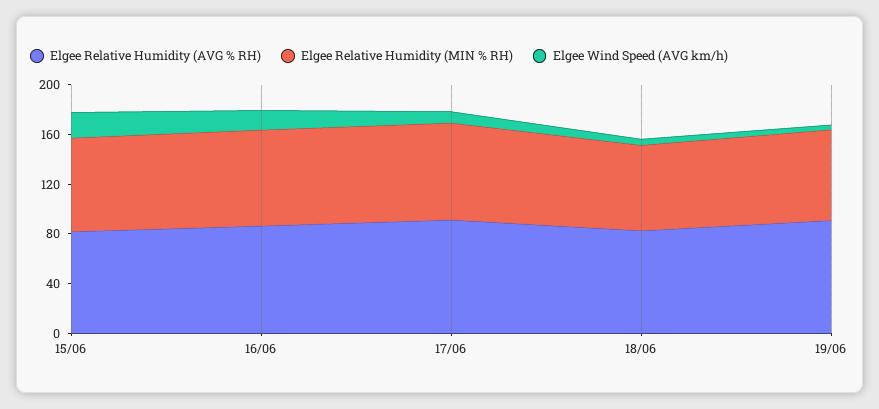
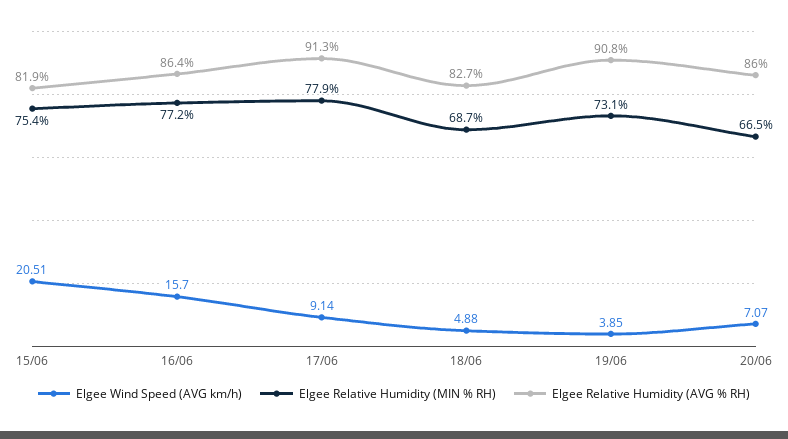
Elgee Wind Speed (AVG km/h), 20/06: none -> 7.07
Elgee Relative Humidity (MIN % RH), 20/06: none -> 66.5
Elgee Relative Humidity (AVG % RH), 20/06: none -> 86

